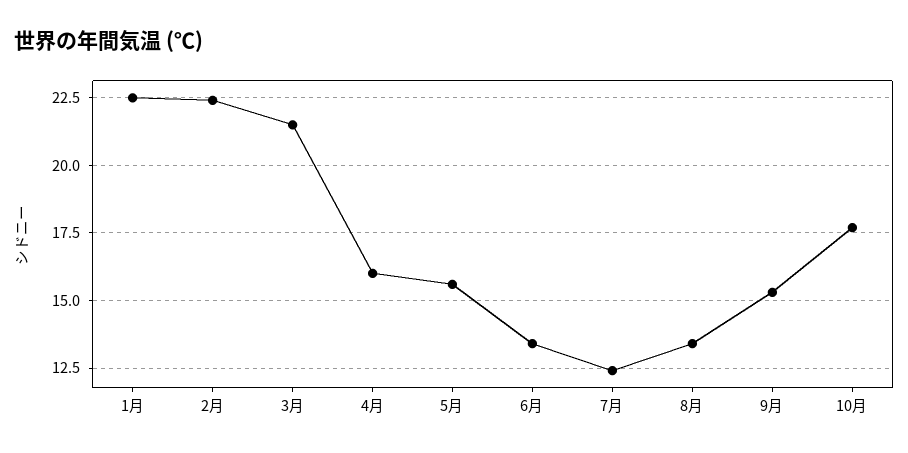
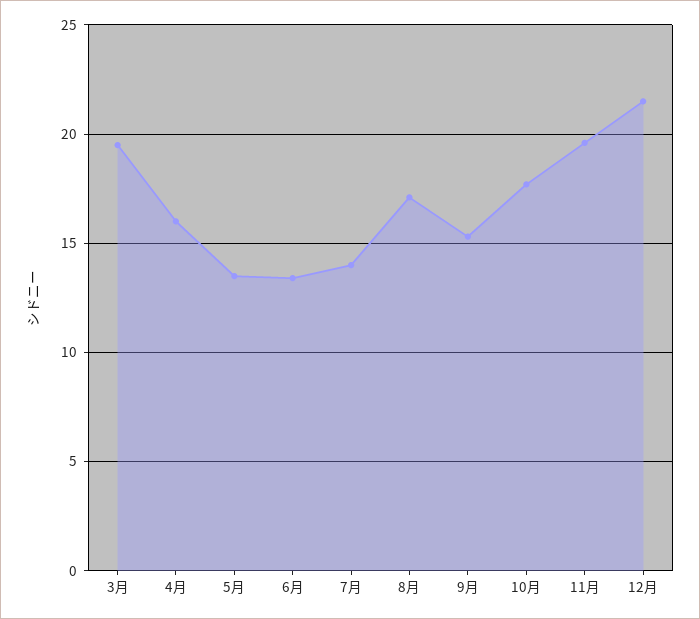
1月: 22.5 -> none
2月: 22.5 -> none
3月: 21.5 -> 19.5
5月: 15.5 -> 13.5
7月: 12.5 -> 14
8月: 13.5 -> 17
11月: none -> 19.5
12月: none -> 21.5

